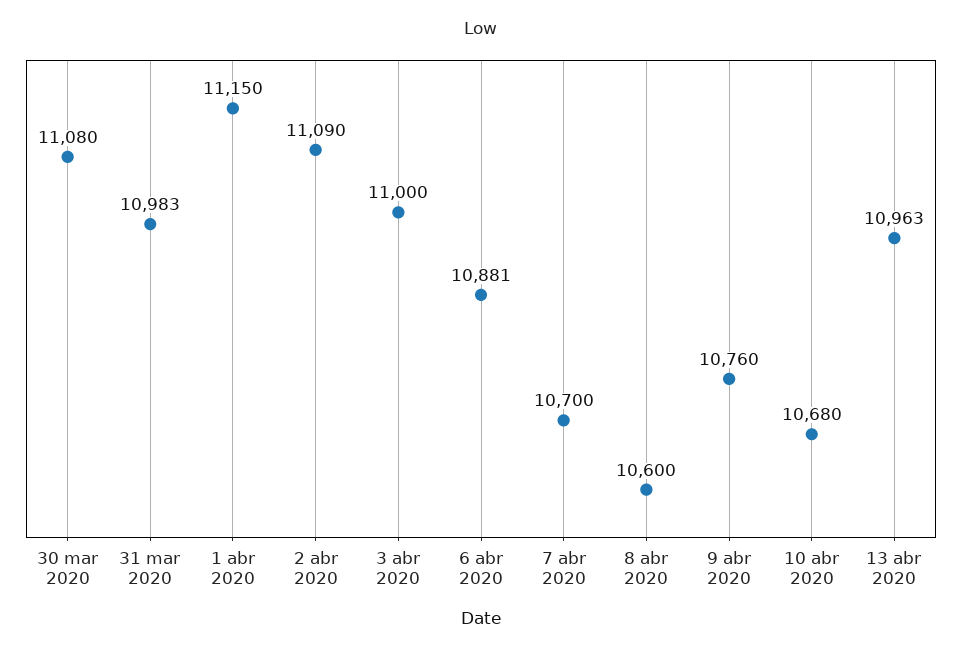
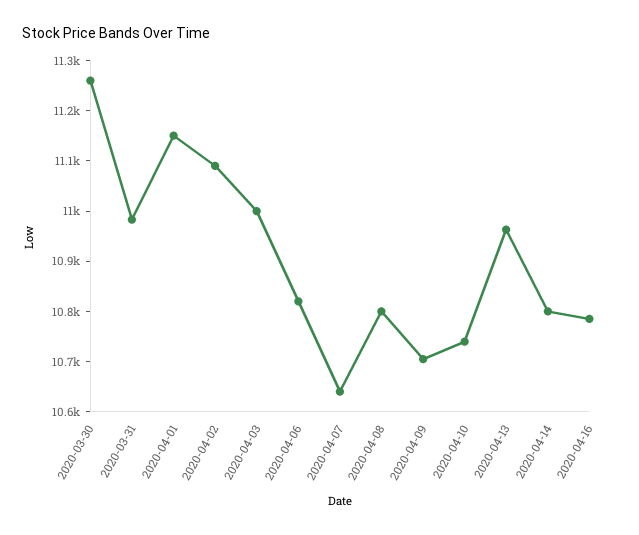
30 mar 2020: 11080 -> 11260
6 abr 2020: 10881 -> 10820
7 abr 2020: 10700 -> 10640
8 abr 2020: 10600 -> 10800
9 abr 2020: 10760 -> 10700
10 abr 2020: 10680 -> 10740
2020-04-14: none -> 10800
2020-04-16: none -> 10780

